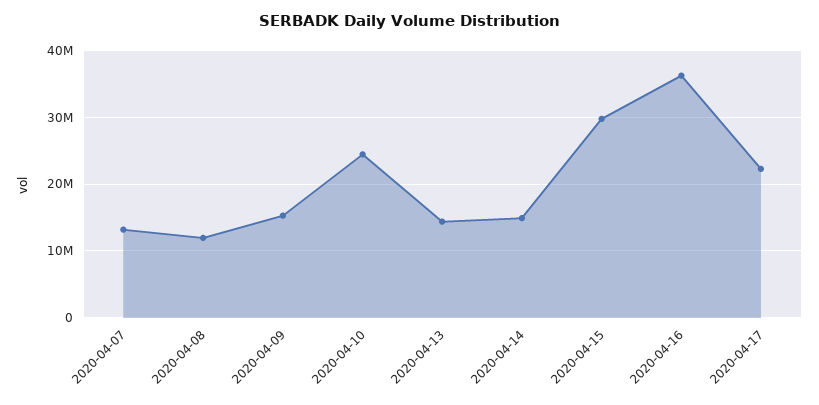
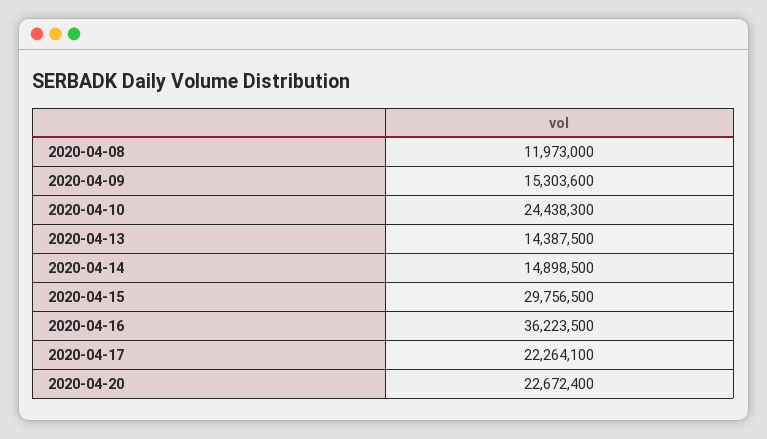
2020-04-07: 13000000 -> none
2020-04-20: none -> 22672400

